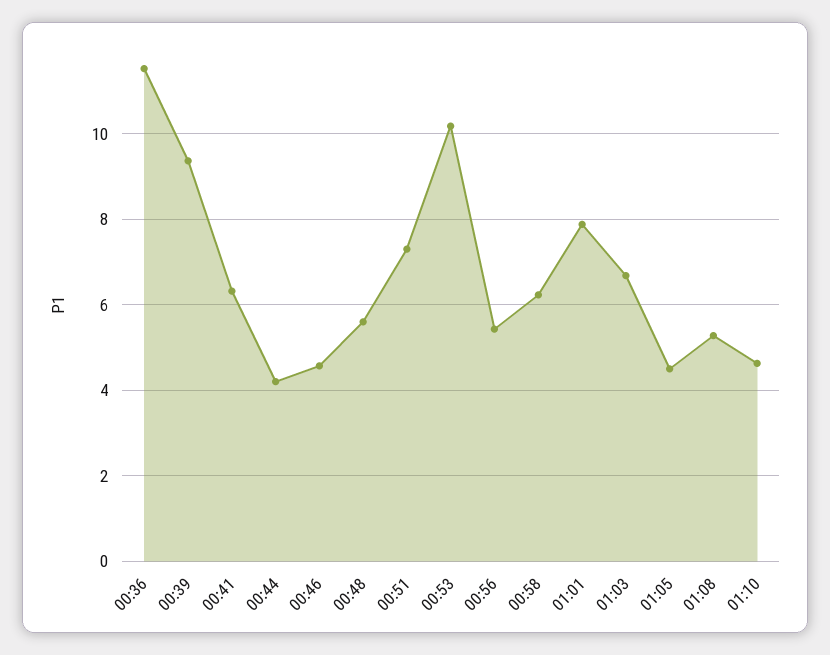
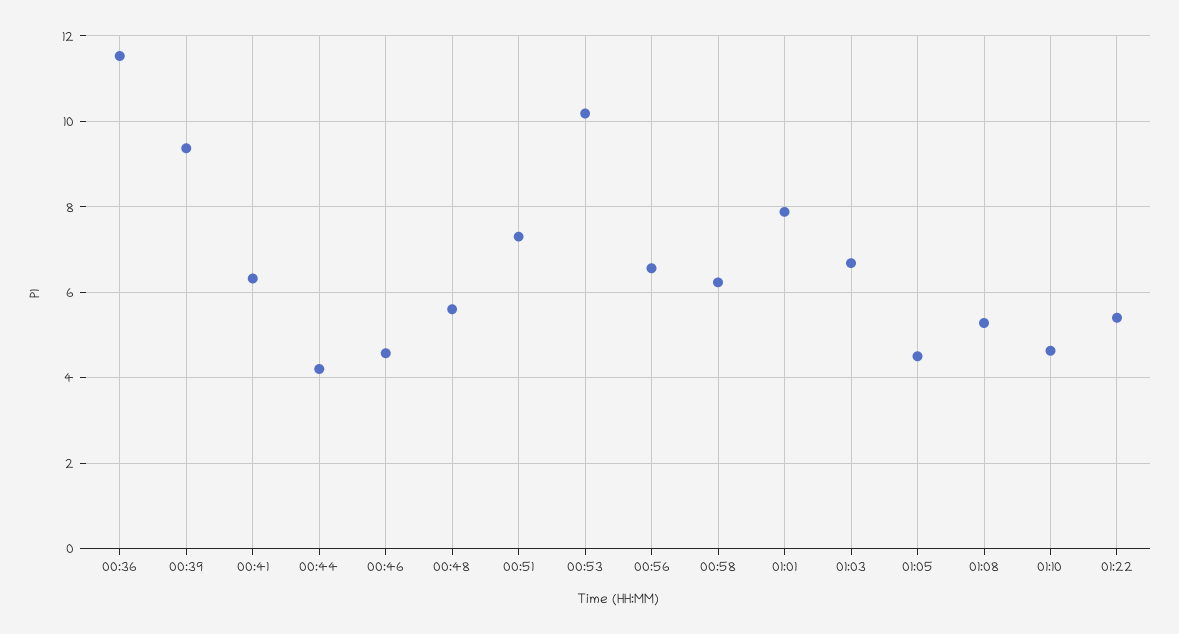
00:56: 5.4 -> 6.6
01:22: none -> 5.4

